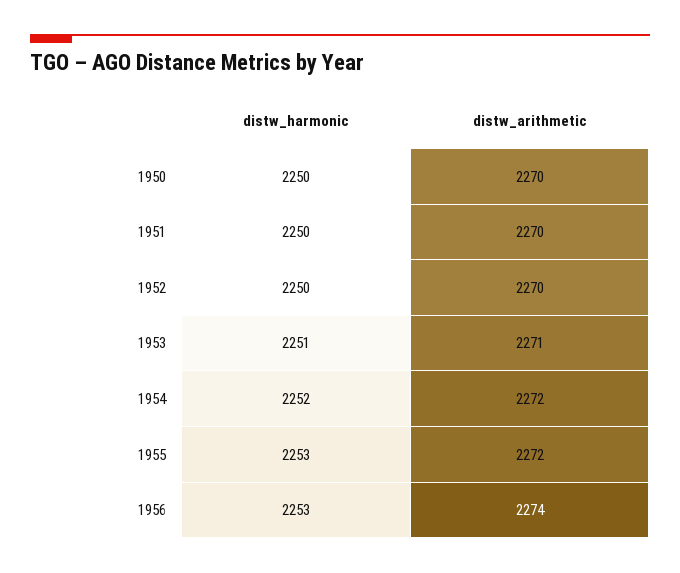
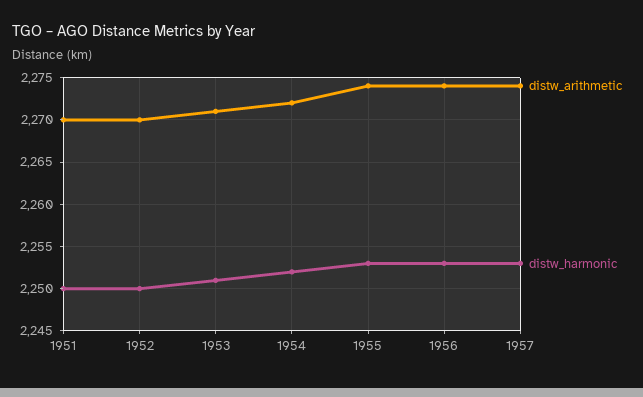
distw_harmonic, 1950: 2250 -> none
distw_arithmetic, 1950: 2270 -> none
distw_arithmetic, 1955: 2272 -> 2274
distw_arithmetic, 1957: none -> 2274
distw_harmonic, 1957: none -> 2253

